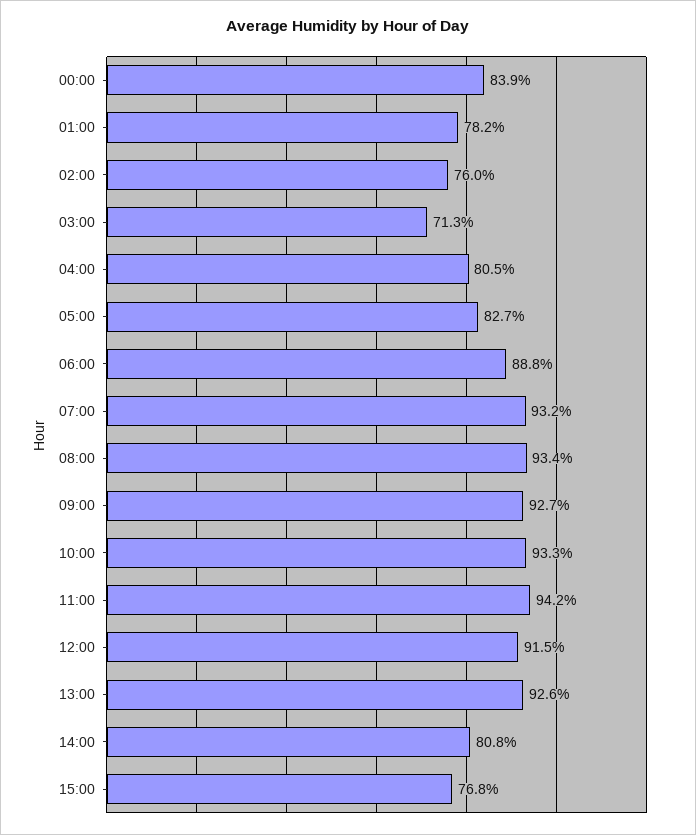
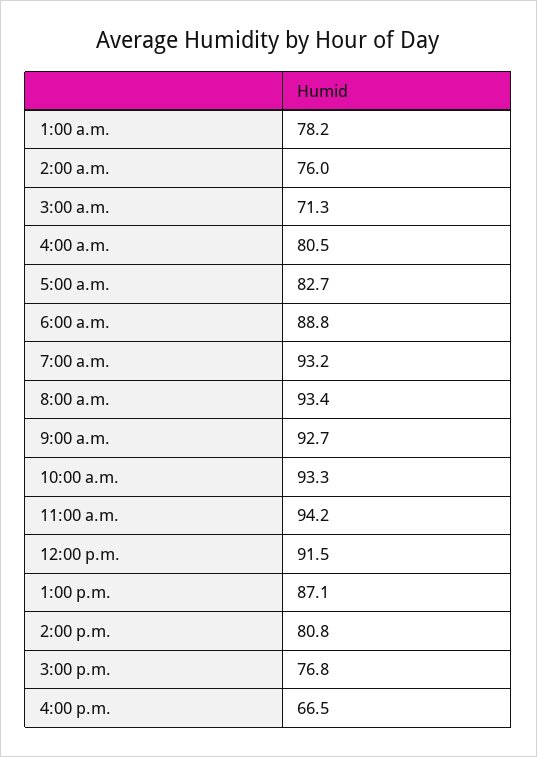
00:00: 83.9 -> none
13:00: 92.6 -> 87.1
4:00 p.m.: none -> 66.5

